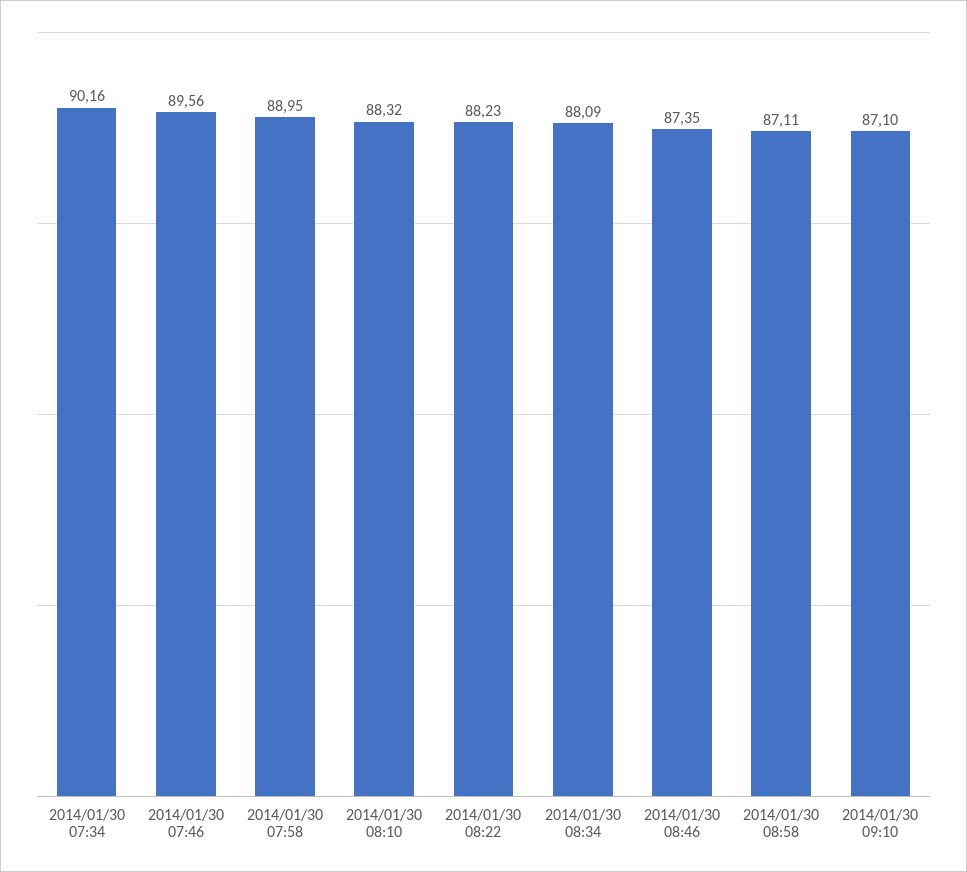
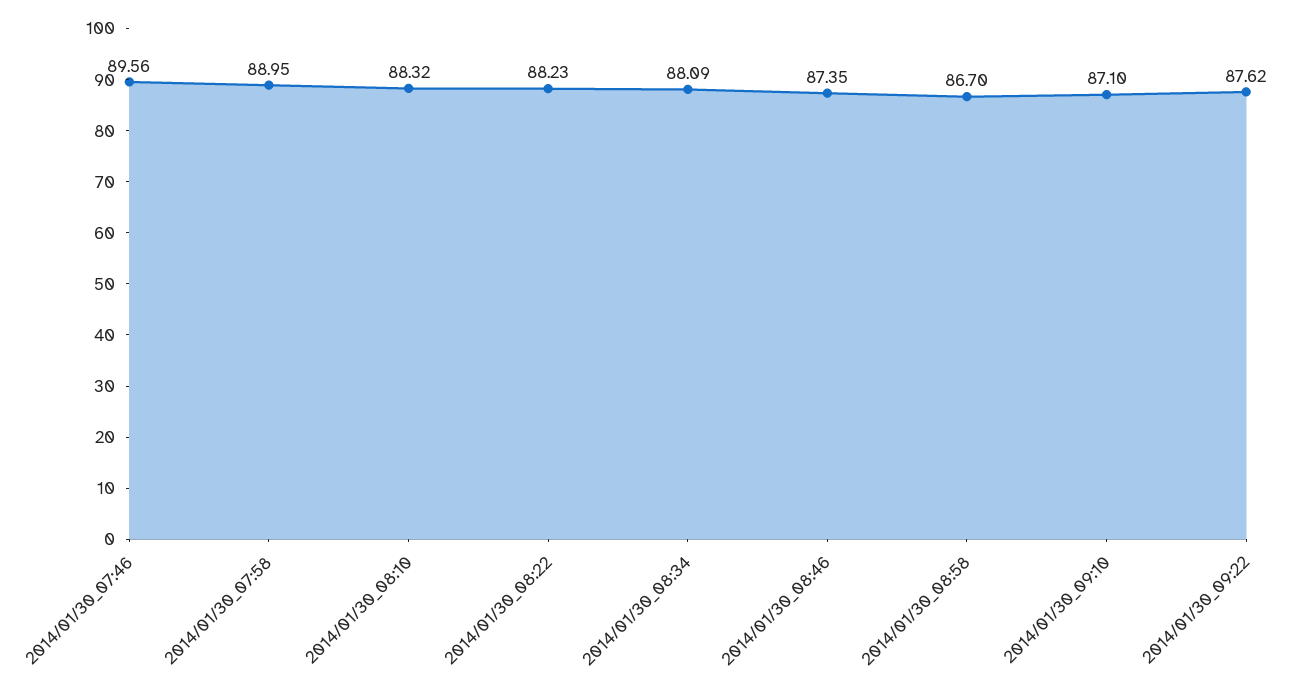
2014/01/30 07:34: 90.16 -> none
2014/01/30 08:58: 87.11 -> 86.7
2014/01/30_09:22: none -> 87.62

